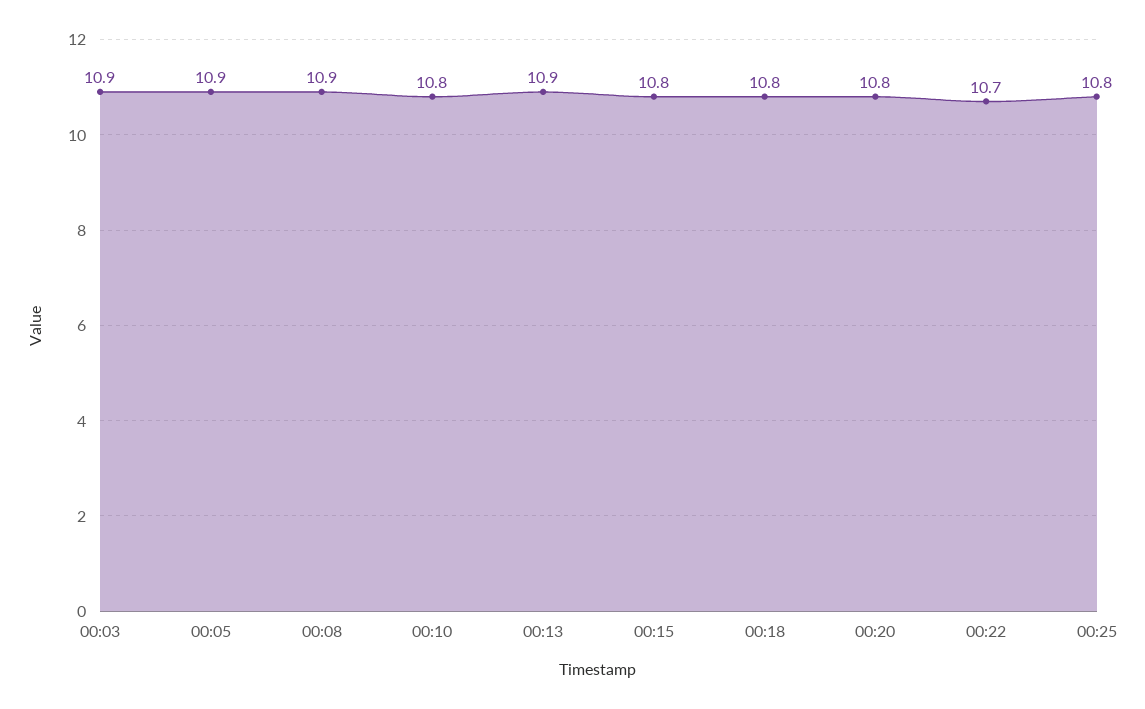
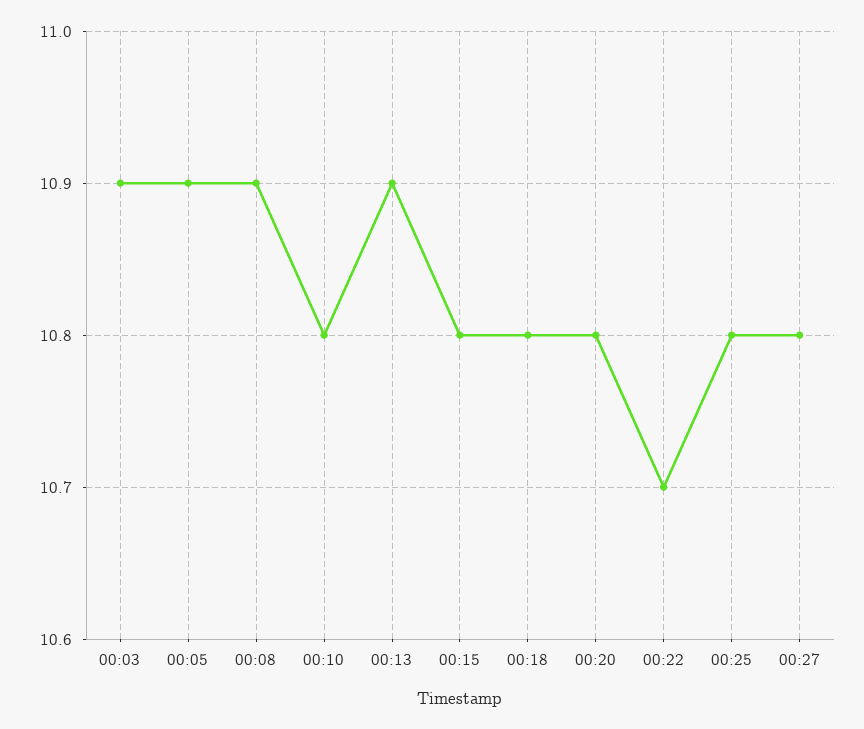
00:27: none -> 10.8

